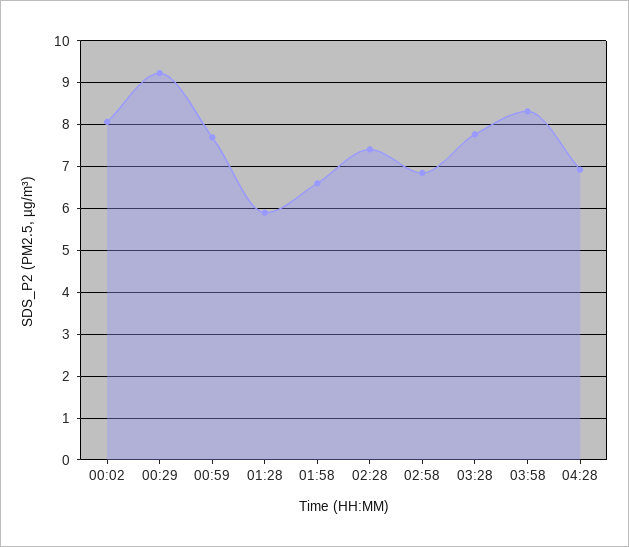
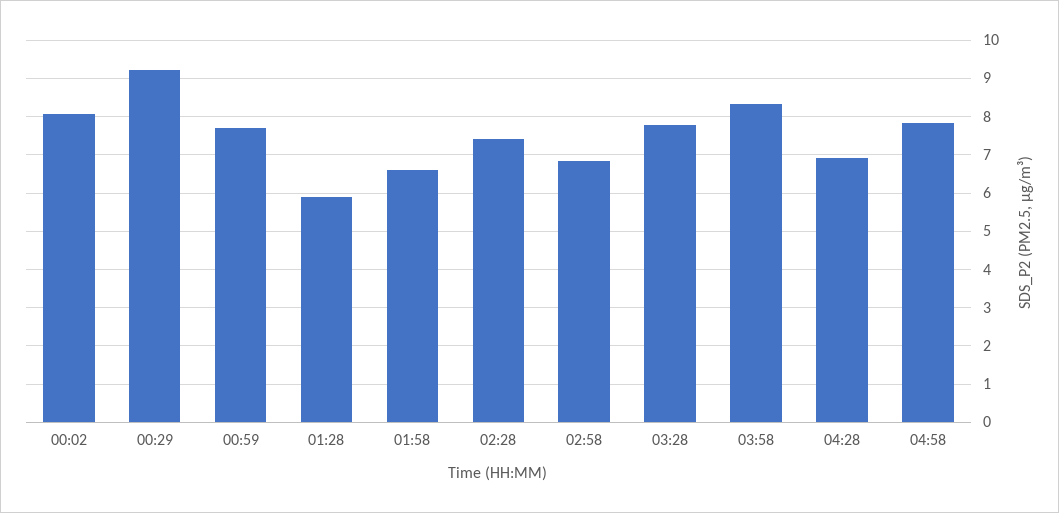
04:58: none -> 7.8

